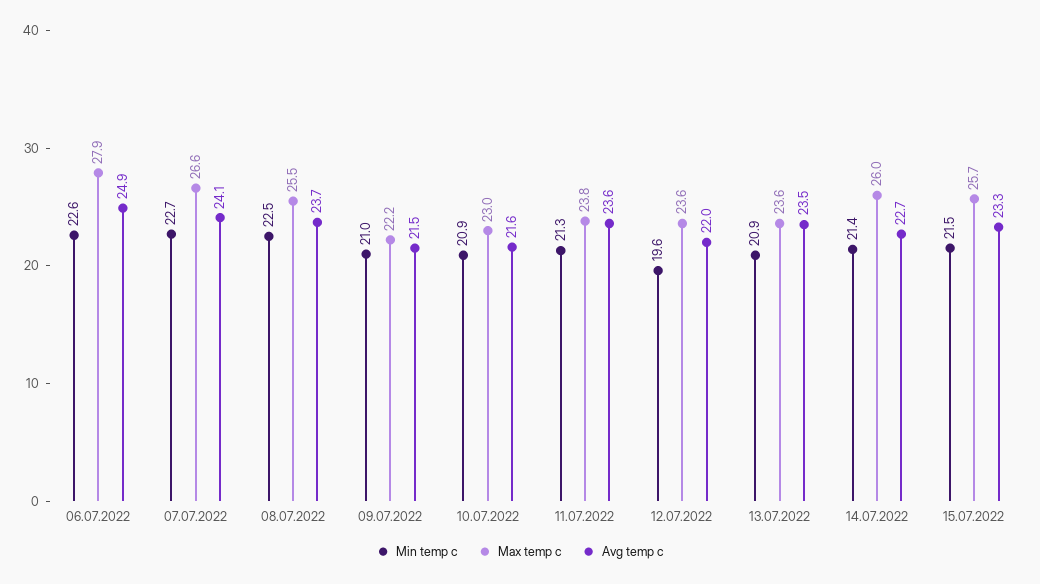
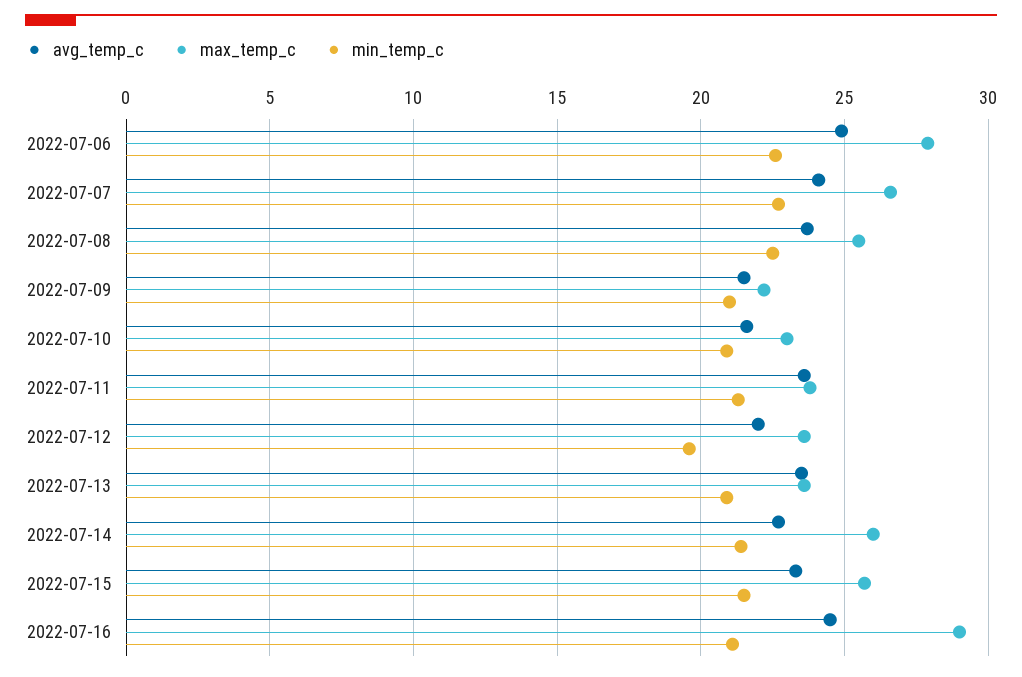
Avg temp c, 2022-07-16: none -> 24.5
Max temp c, 2022-07-16: none -> 29
Min temp c, 2022-07-16: none -> 21

